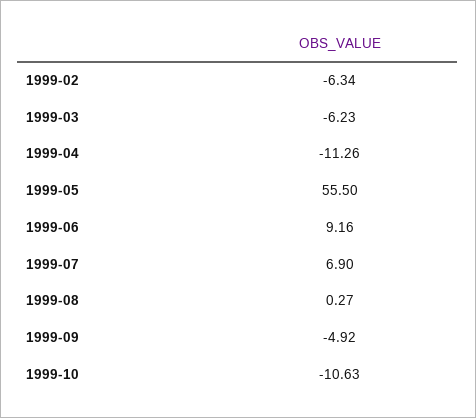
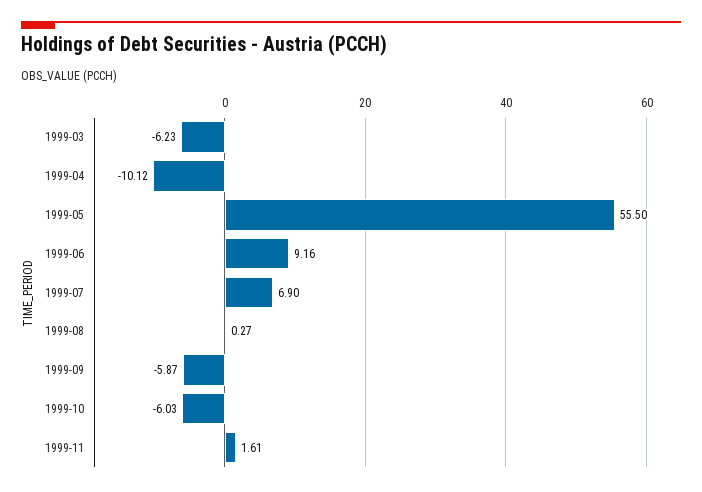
1999-02: -6.34 -> none
1999-04: -11.26 -> -10.12
1999-09: -4.92 -> -5.87
1999-10: -10.63 -> -6.03
1999-11: none -> 1.61

